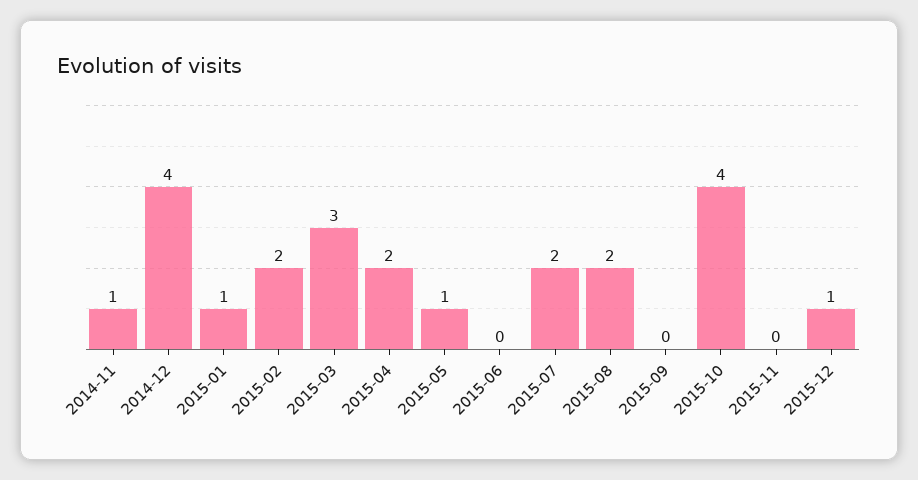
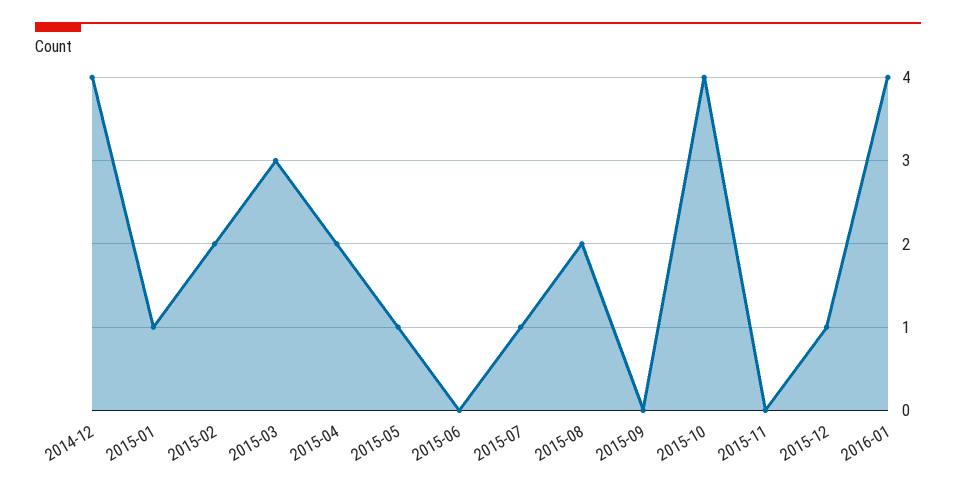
2014-11: 1 -> none
2015-07: 2 -> 1
2016-01: none -> 4

